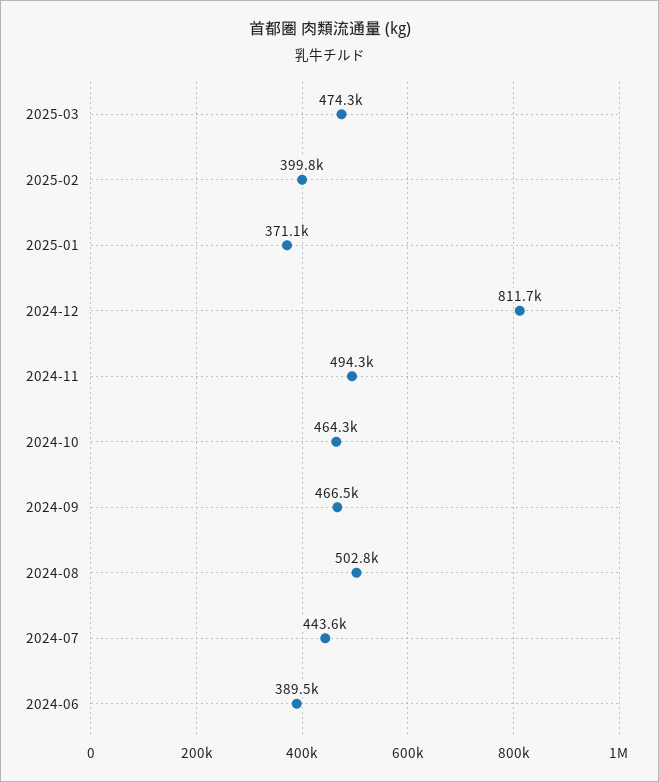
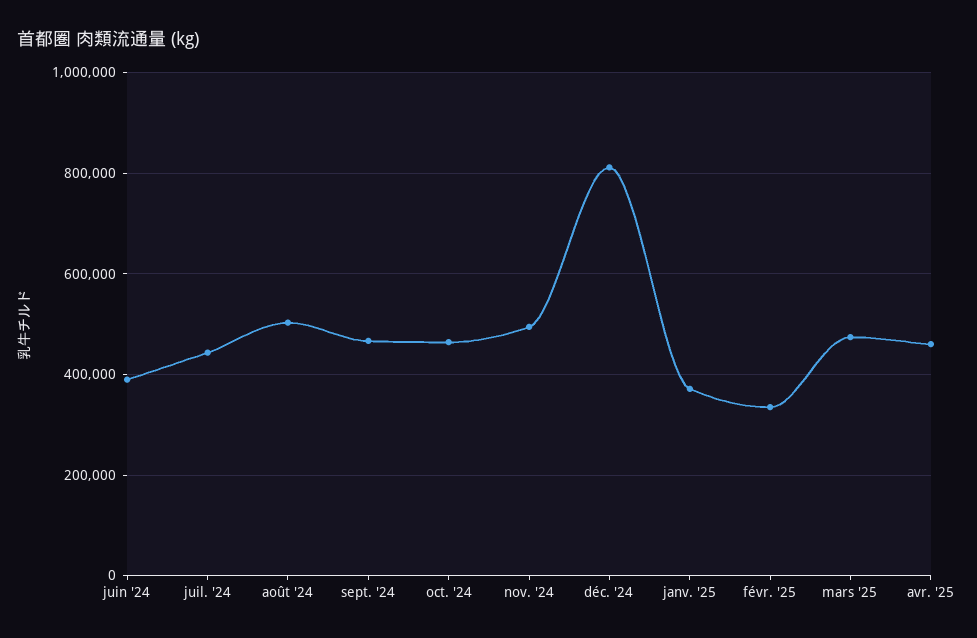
2025-02: 399800 -> 340000
avr. '25: none -> 460000

